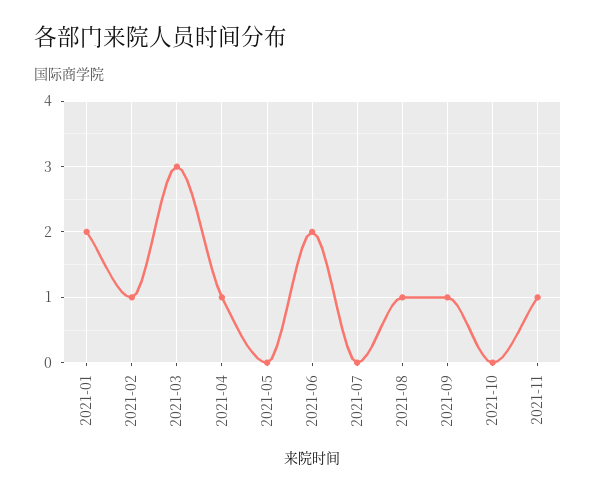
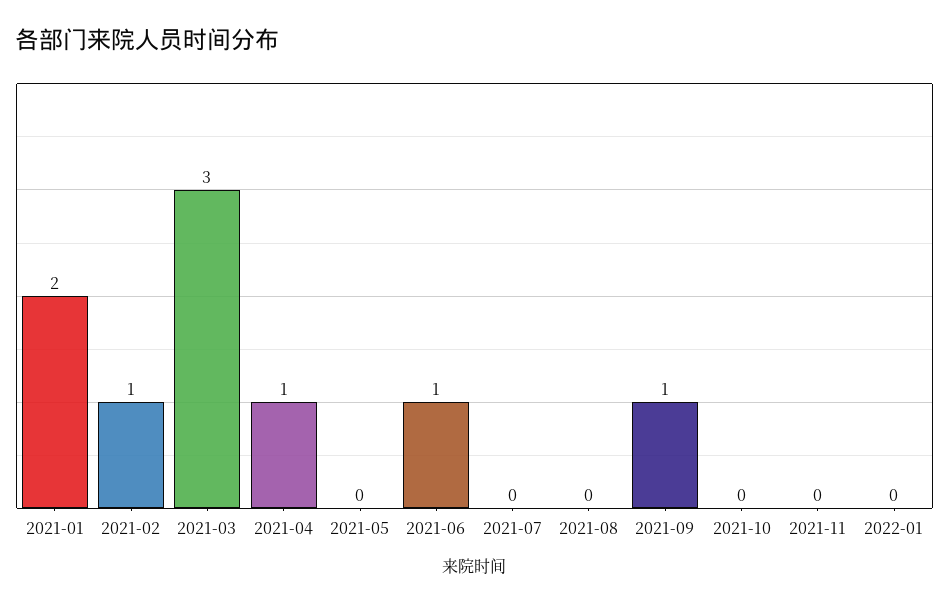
2021-06: 2 -> 1
2021-08: 1 -> 0
2021-11: 1 -> 0
2022-01: none -> 0

